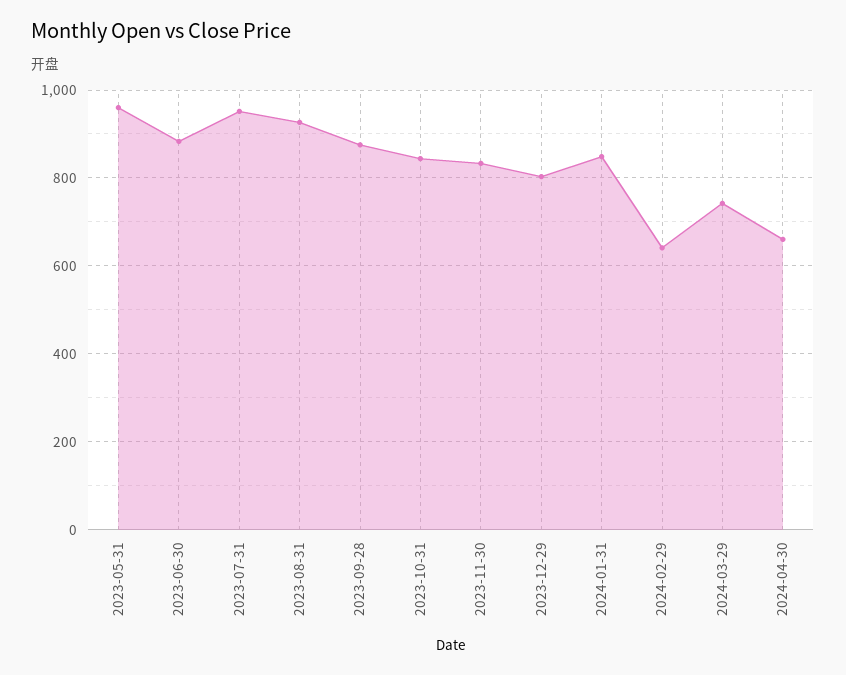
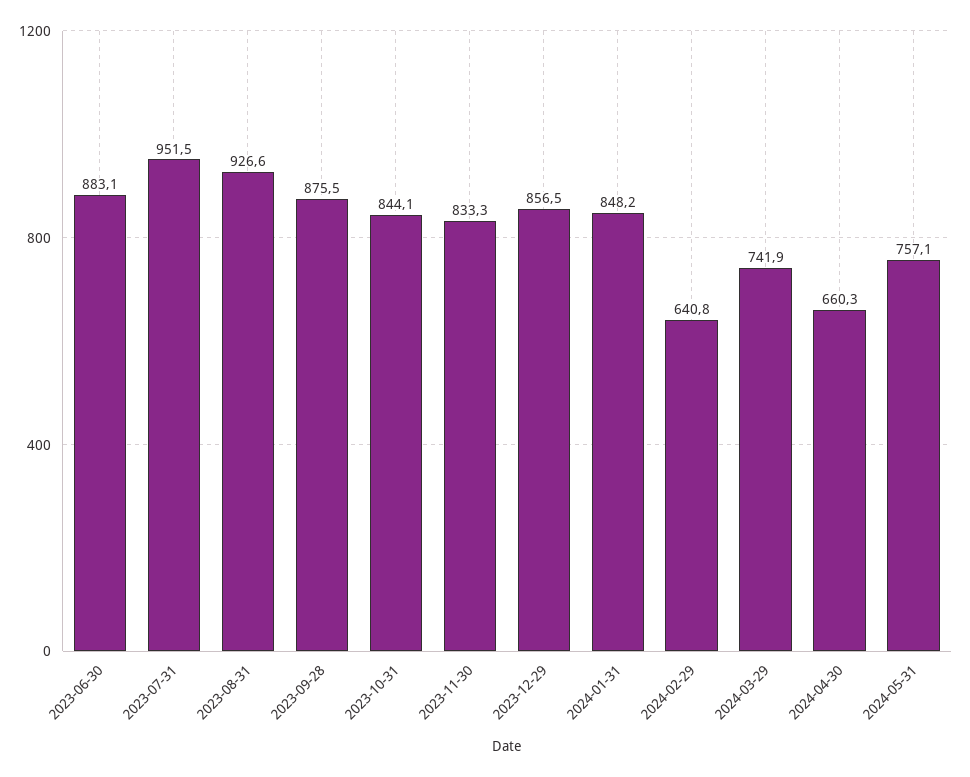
2023-05-31: 960 -> none
2023-12-29: 800 -> 856.5
2024-05-31: none -> 757.1

